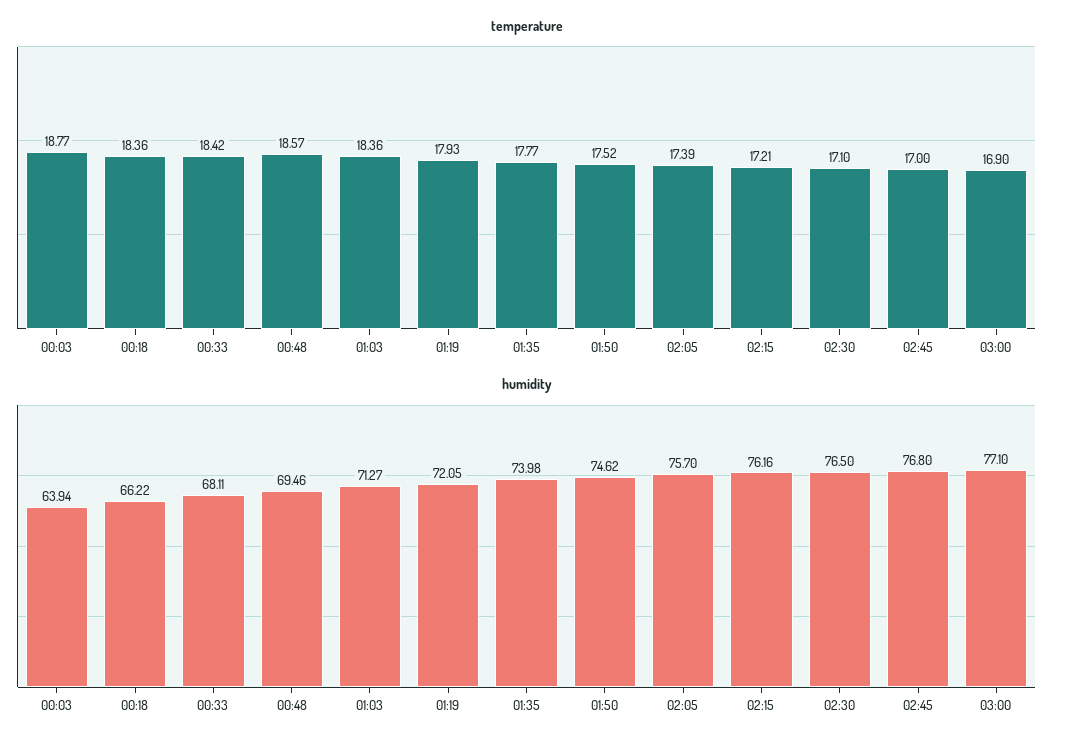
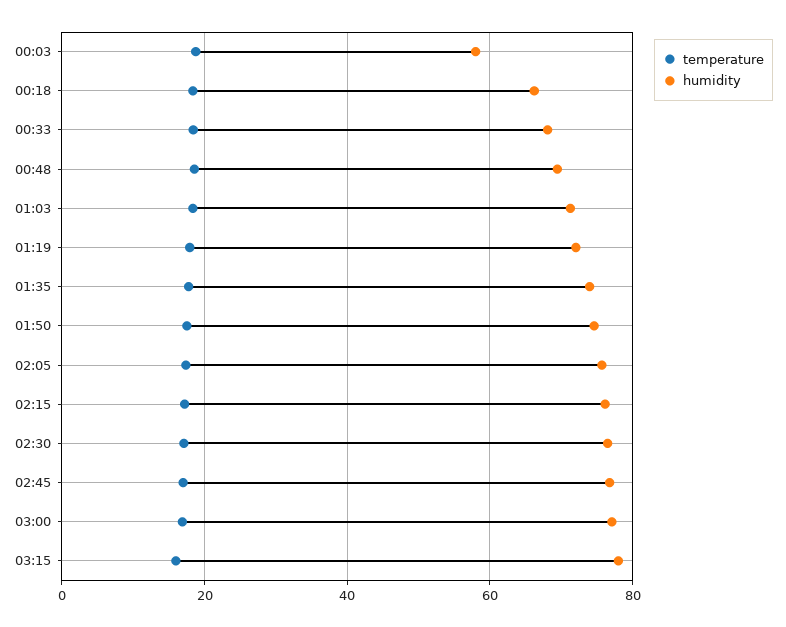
humidity, 00:03: 63.94 -> 58
temperature, 03:15: none -> 16
humidity, 03:15: none -> 78

